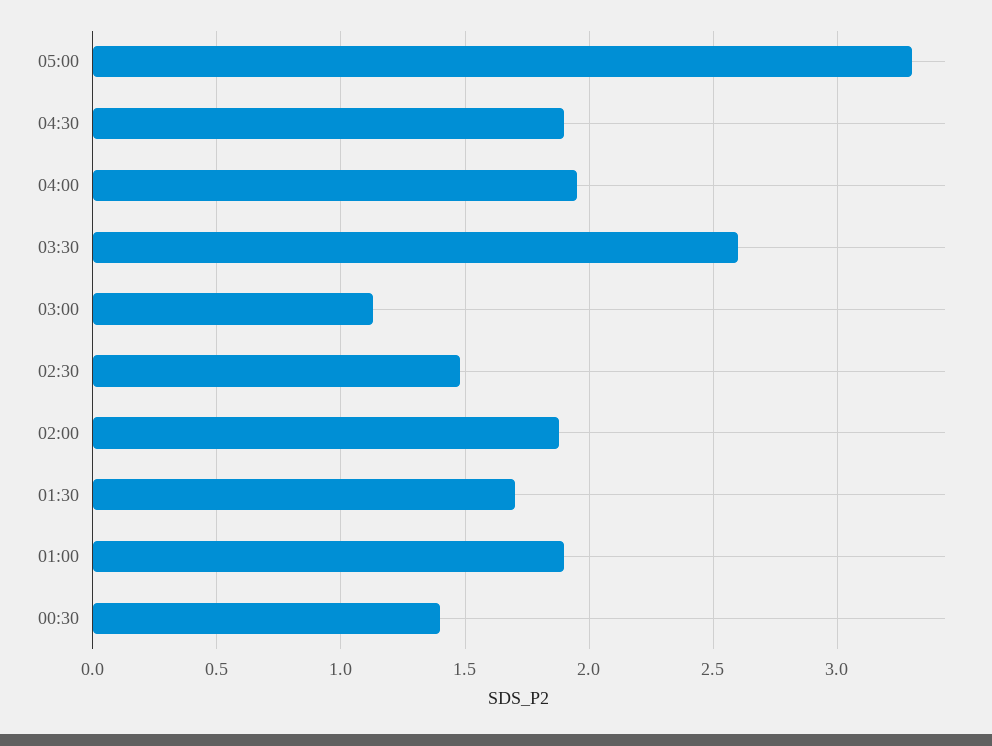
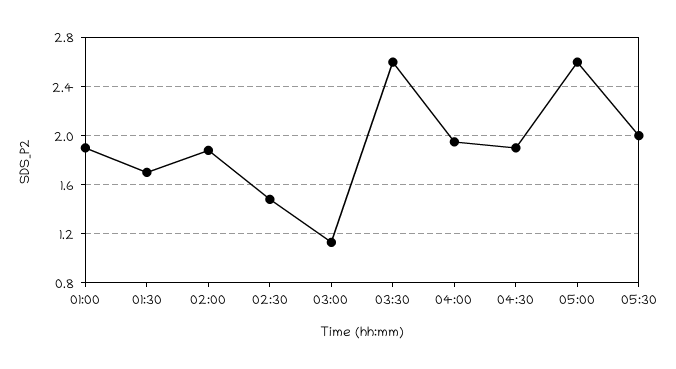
05:00: 3.3 -> 2.6
00:30: 1.4 -> none
05:30: none -> 2

